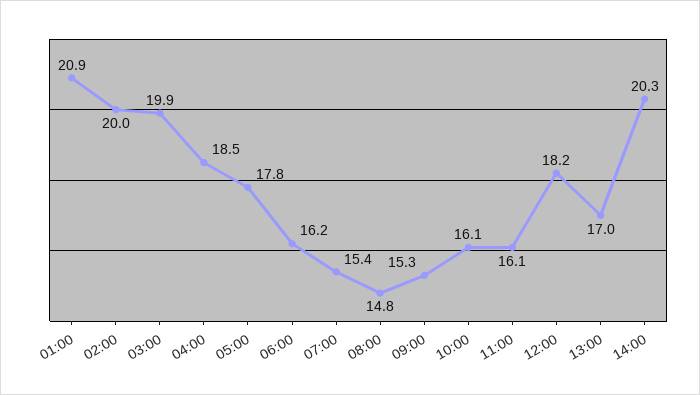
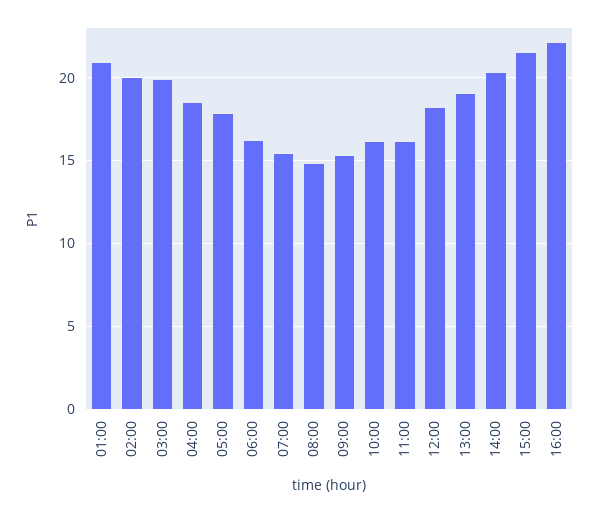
13:00: 17 -> 19
15:00: none -> 21.5
16:00: none -> 22

